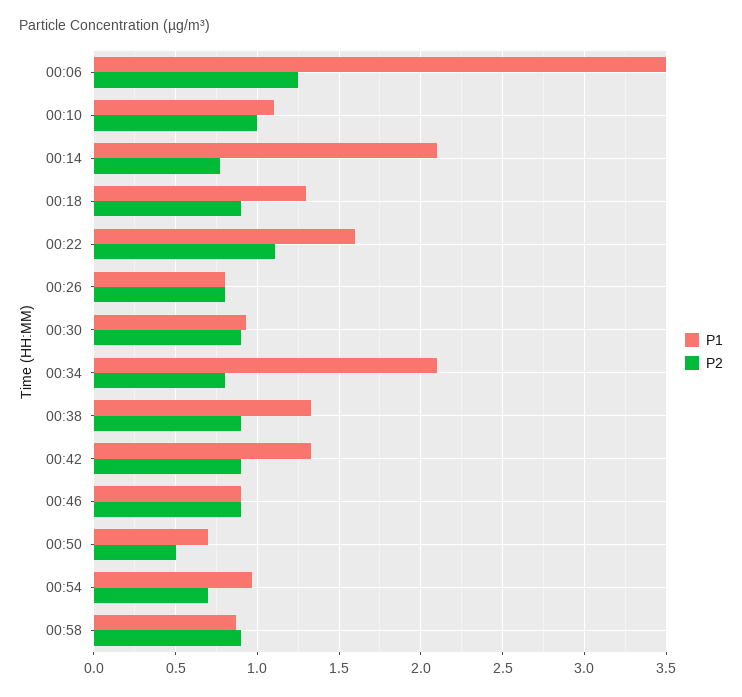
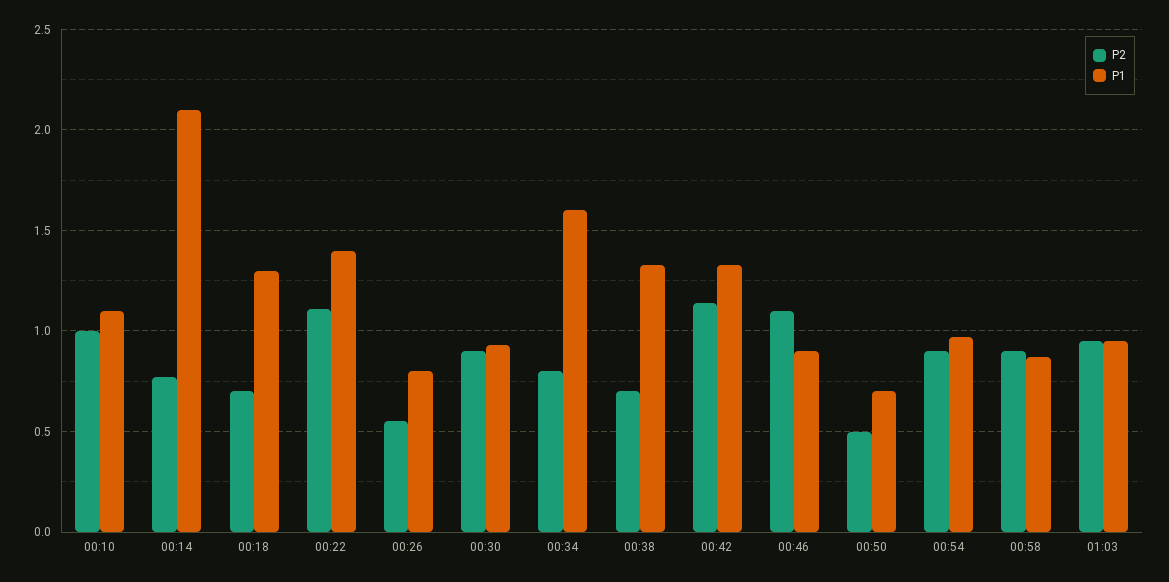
P1, 00:06: 3.5 -> none
P2, 00:06: 1.25 -> none
P2, 00:18: 0.9 -> 0.7
P1, 00:22: 1.6 -> 1.4
P2, 00:26: 0.8 -> 0.55
P1, 00:34: 2.1 -> 1.6
P2, 00:38: 0.9 -> 0.7
P2, 00:42: 0.9 -> 1.15
P2, 00:46: 0.9 -> 1.1
P2, 00:54: 0.7 -> 0.9
P2, 01:03: none -> 0.95
P1, 01:03: none -> 0.95

